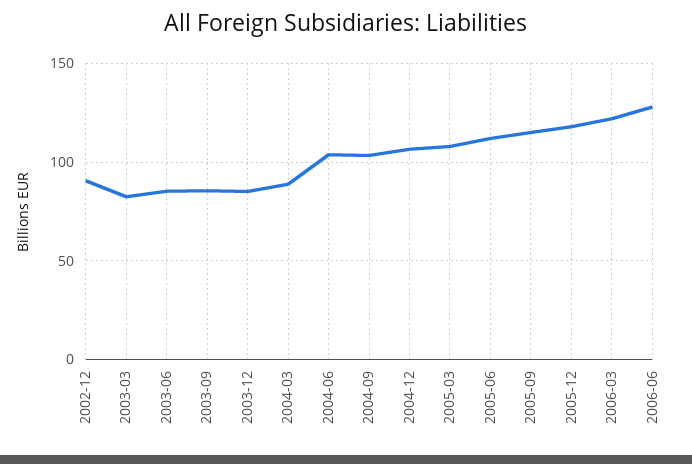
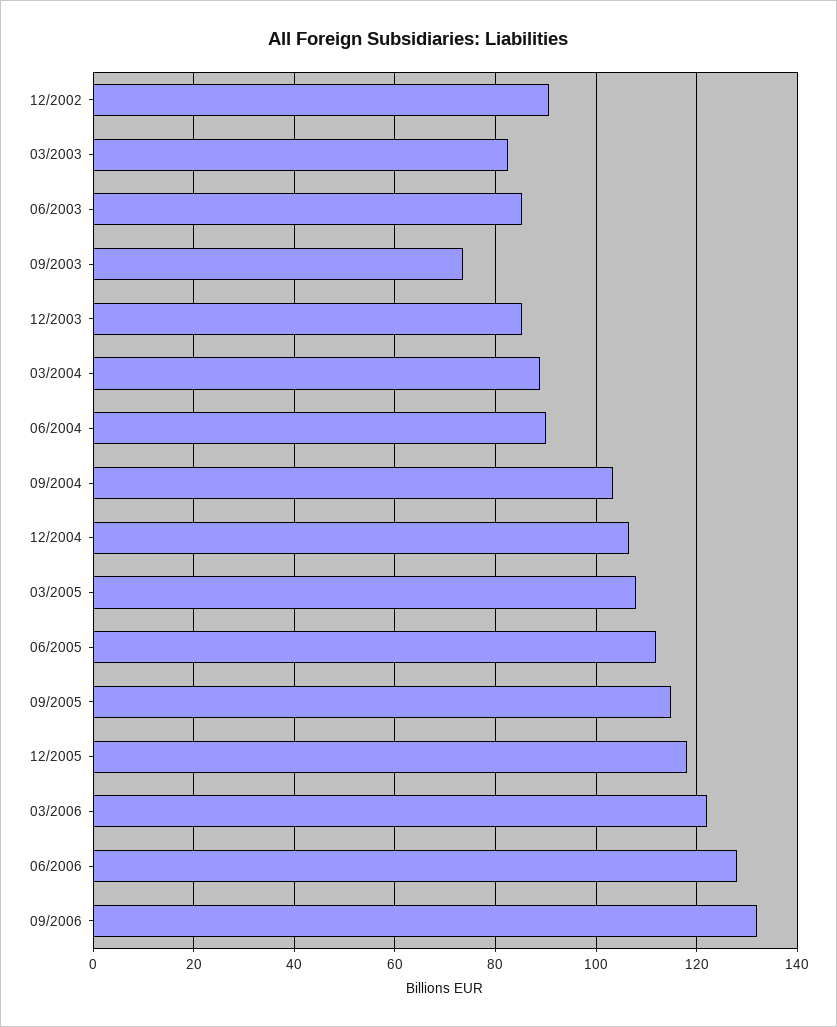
2003-09: 85 -> 74
2004-06: 105 -> 90
09/2006: none -> 132

